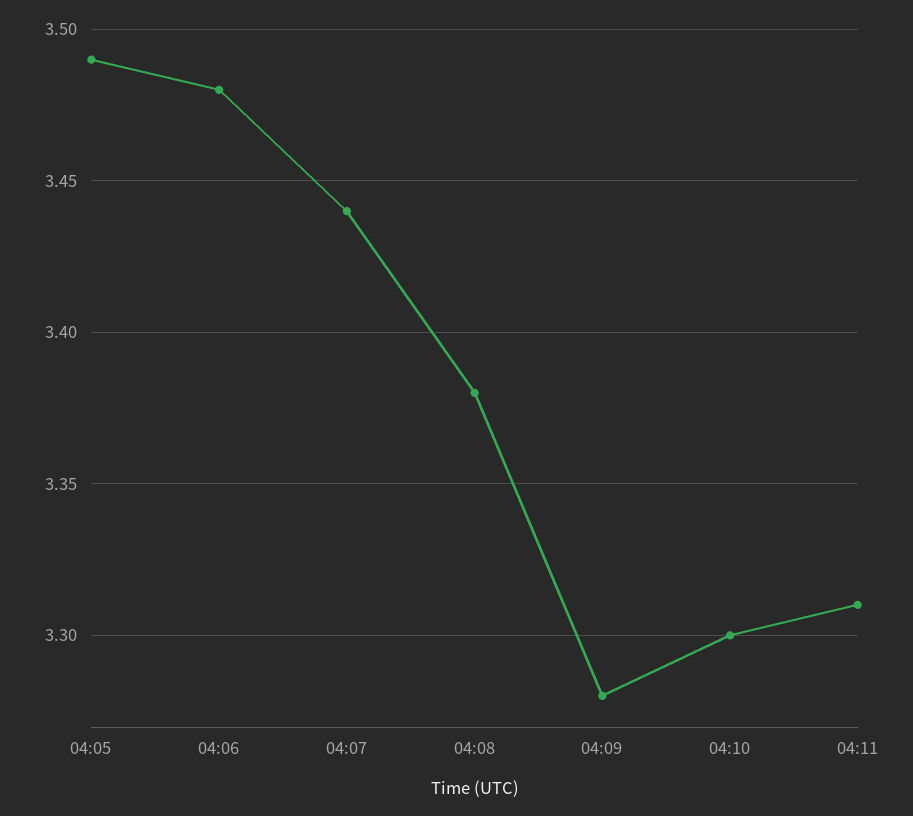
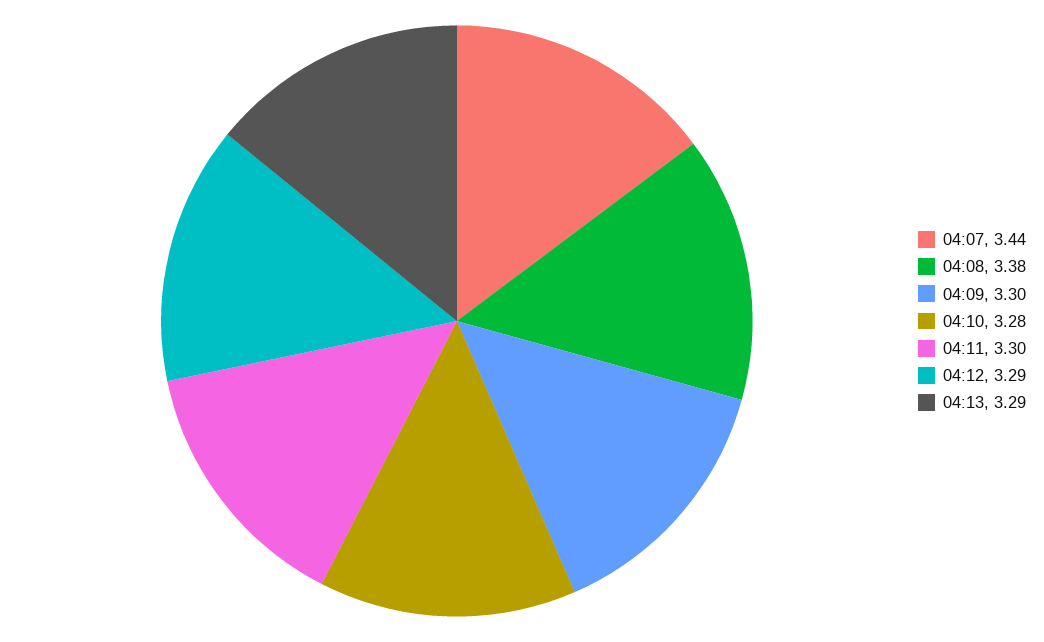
04:05: 3.49 -> none
04:06: 3.48 -> none
04:09: 3.28 -> 3.3
04:10: 3.3 -> 3.28
04:11: 3.31 -> 3.3
04:12: none -> 3.29
04:13: none -> 3.29

